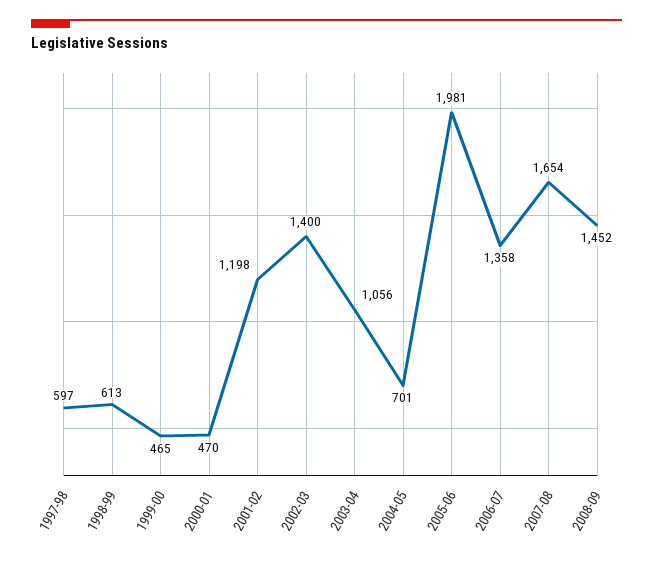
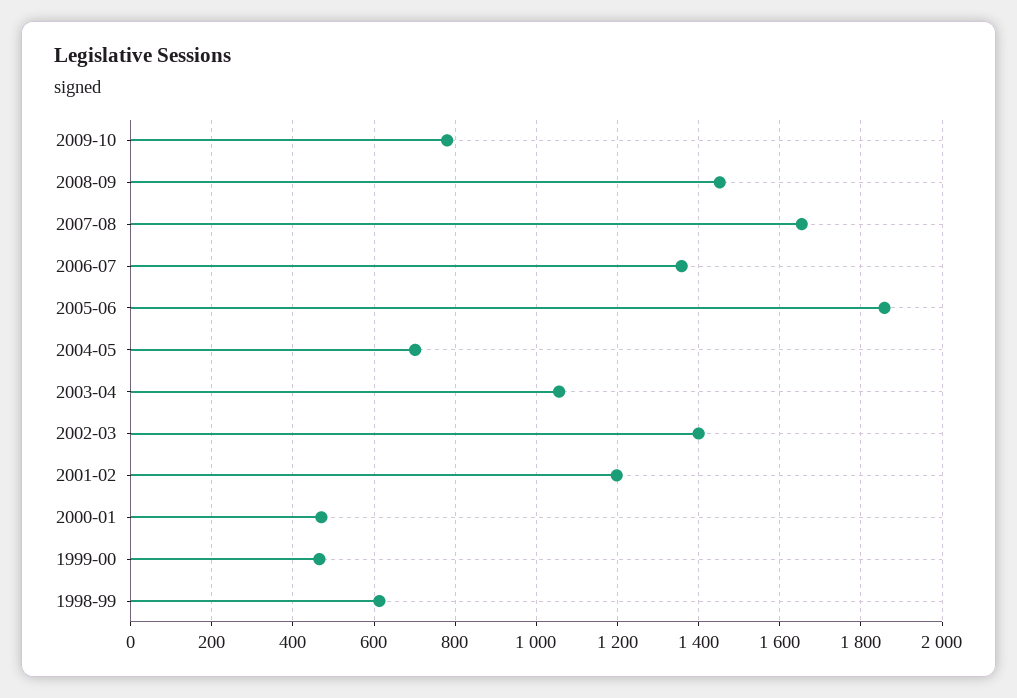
1997-98: 597 -> none
2005-06: 1981 -> 1860
2009-10: none -> 780

